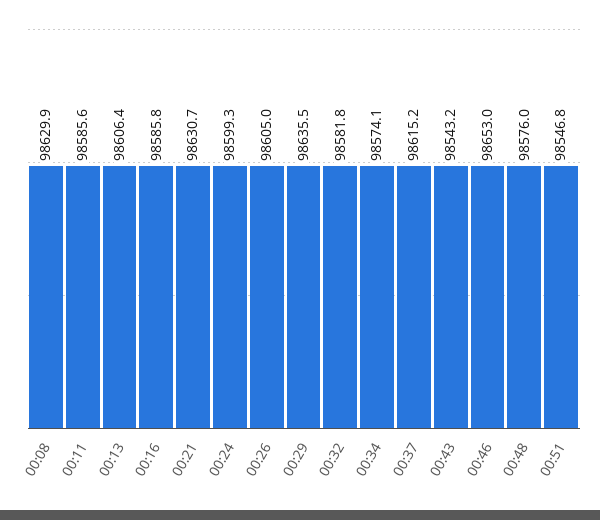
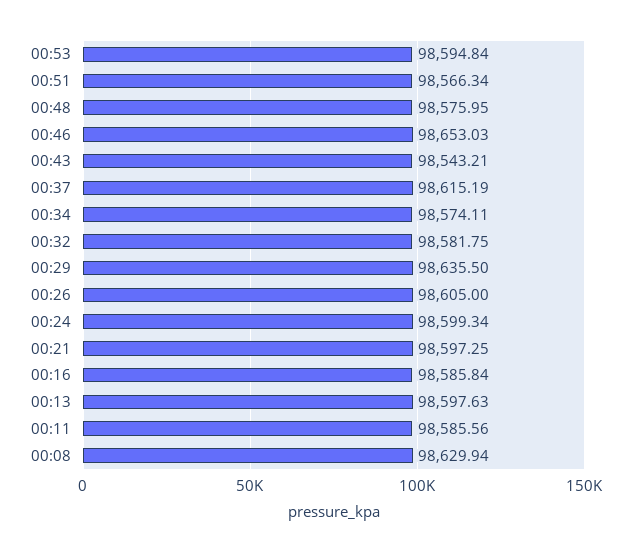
00:13: 98606.4 -> 98597.63
00:21: 98630.7 -> 98597.25
00:51: 98546.8 -> 98566.34
00:53: none -> 98594.84

